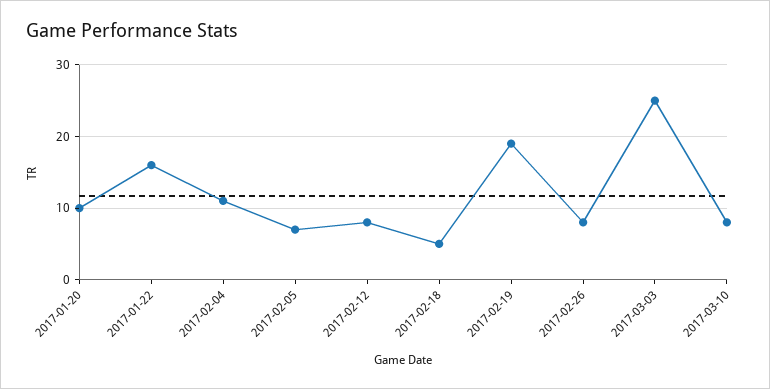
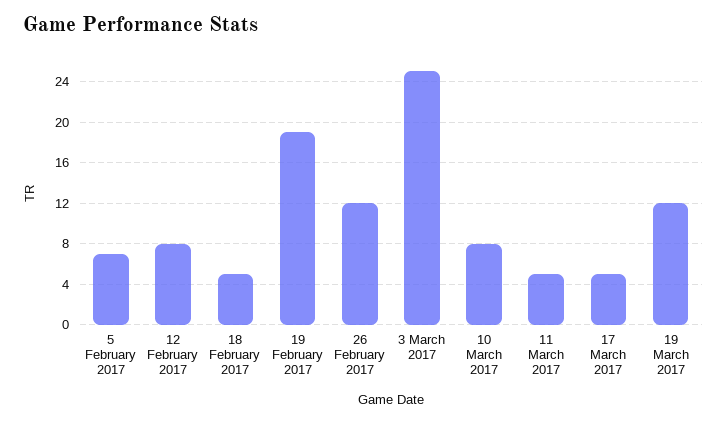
2017-01-20: 10 -> none
2017-01-22: 16 -> none
2017-02-04: 11 -> none
2017-02-26: 8 -> 12
11 March 2017: none -> 5
17 March 2017: none -> 5
19 March 2017: none -> 12

